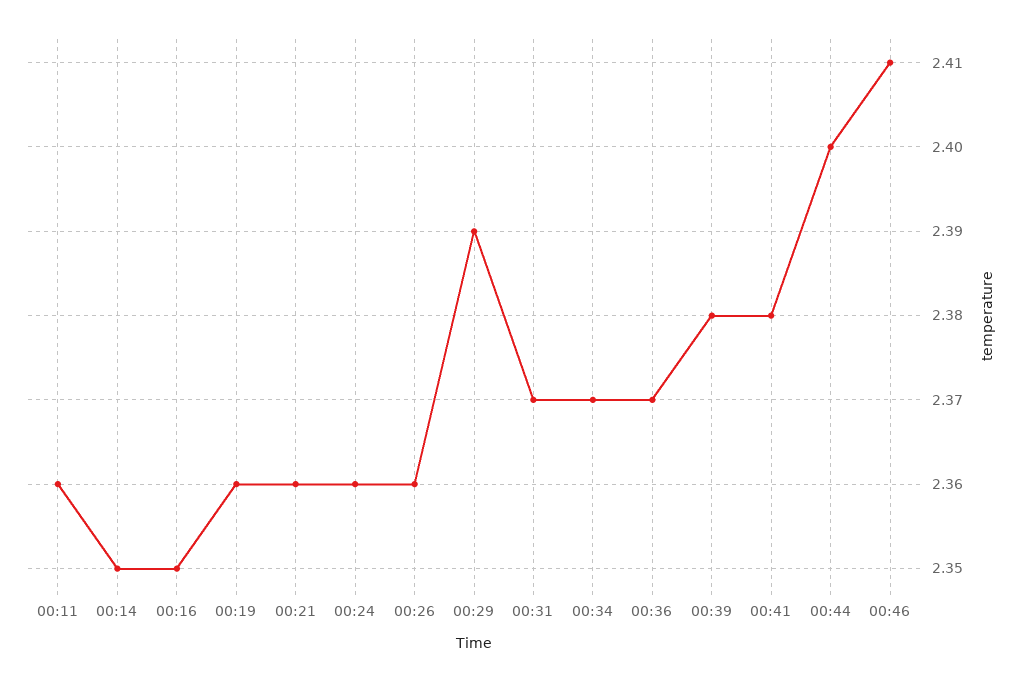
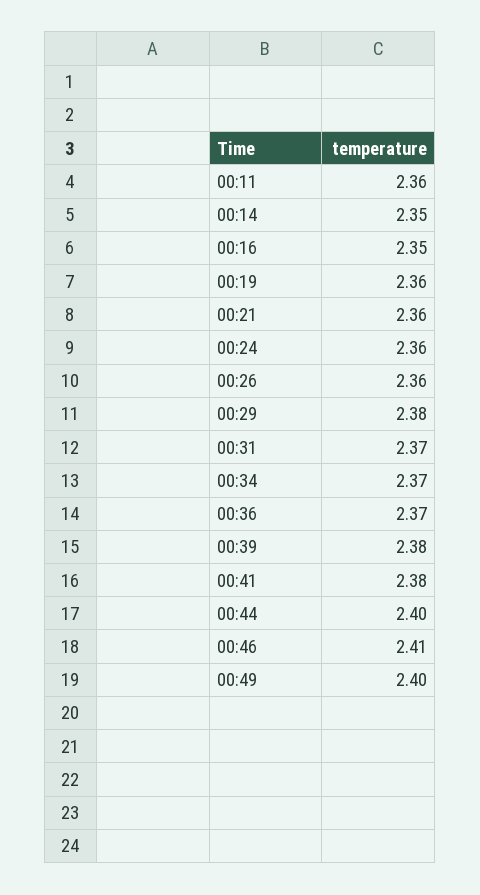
00:29: 2.39 -> 2.38
00:49: none -> 2.4

